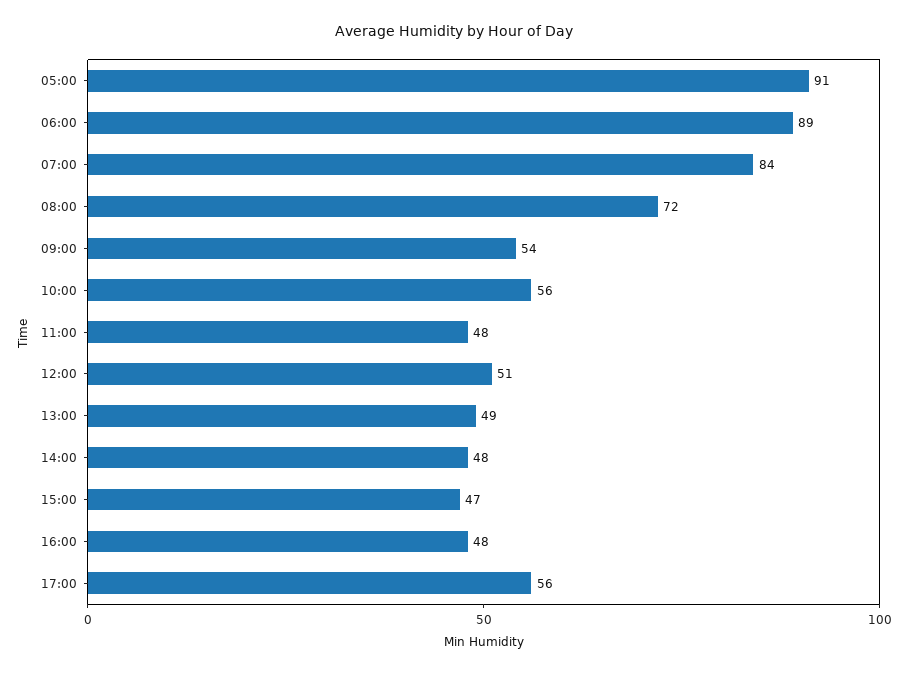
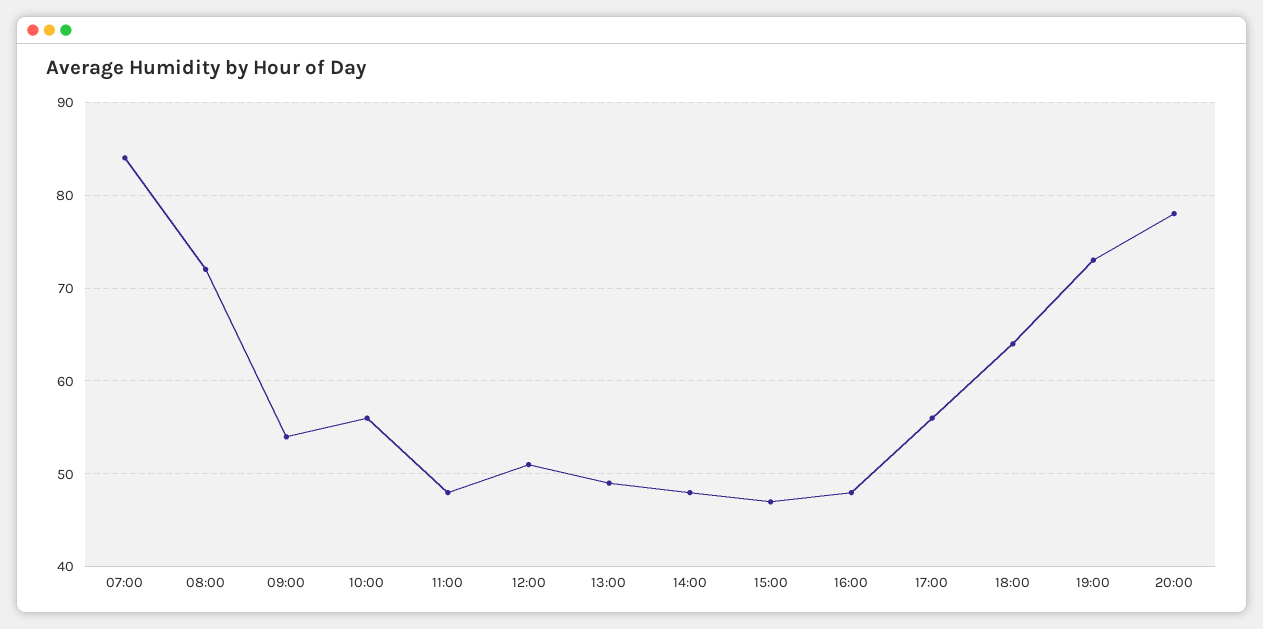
05:00: 91 -> none
06:00: 89 -> none
18:00: none -> 64
19:00: none -> 73
20:00: none -> 78

